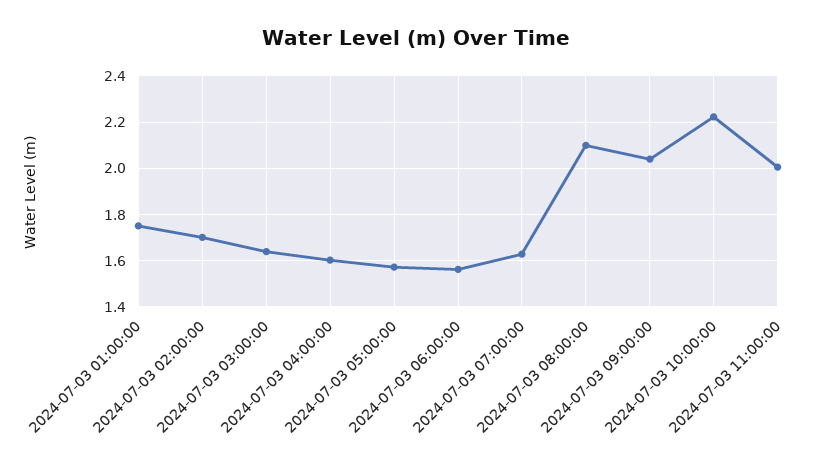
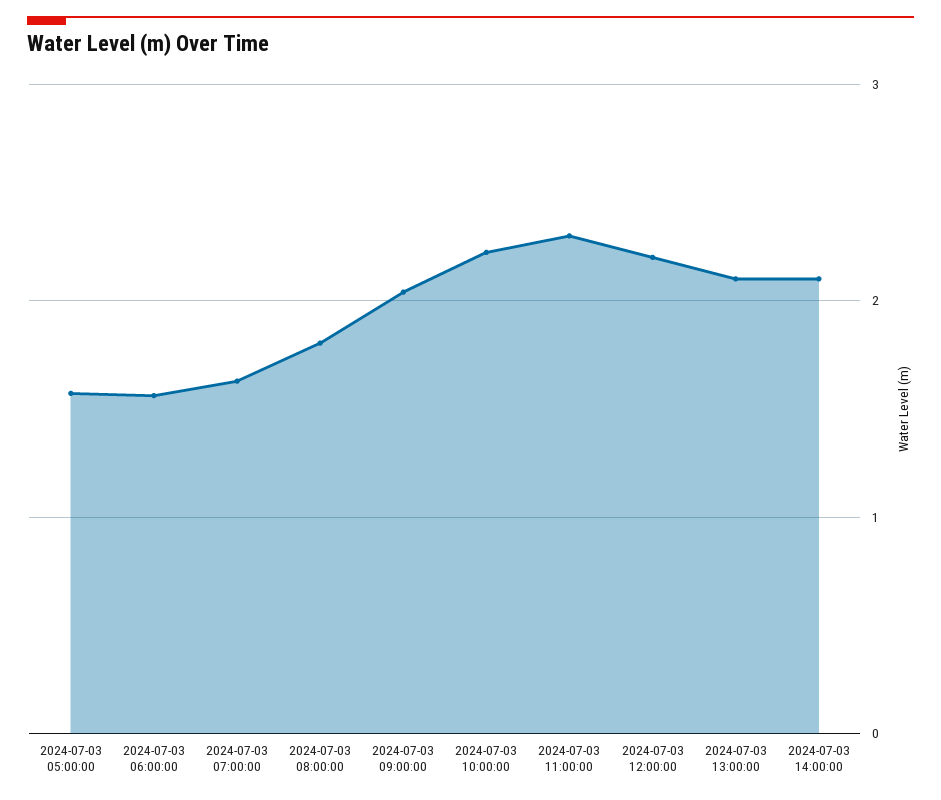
2024-07-03 01:00:00: 1.75 -> none
2024-07-03 02:00:00: 1.7 -> none
2024-07-03 03:00:00: 1.65 -> none
2024-07-03 04:00:00: 1.6 -> none
2024-07-03 08:00:00: 2.1 -> 1.8
2024-07-03 11:00:00: 2 -> 2.3
2024-07-03 12:00:00: none -> 2.2
2024-07-03 13:00:00: none -> 2.1
2024-07-03 14:00:00: none -> 2.1

